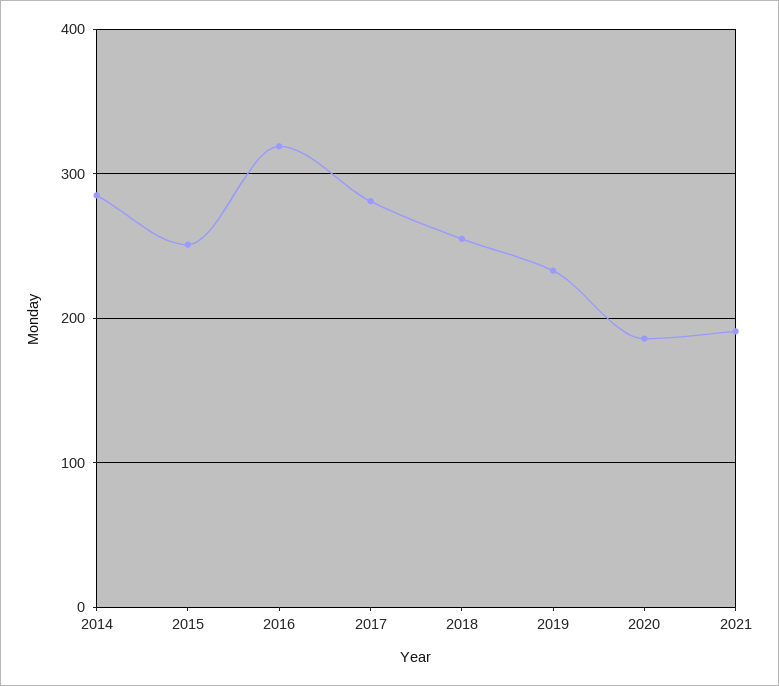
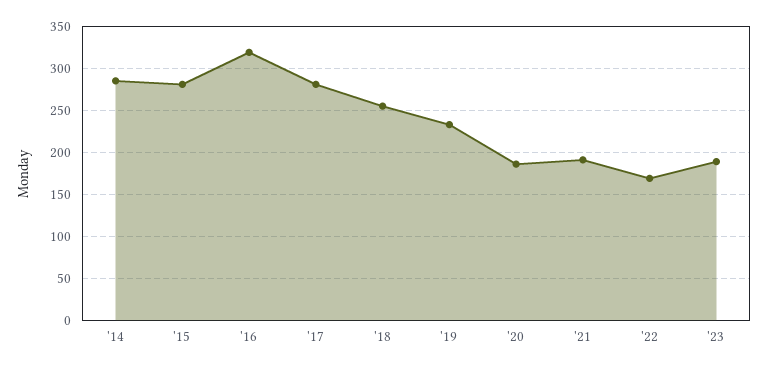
2015: 250 -> 280
'22: none -> 170
'23: none -> 190

